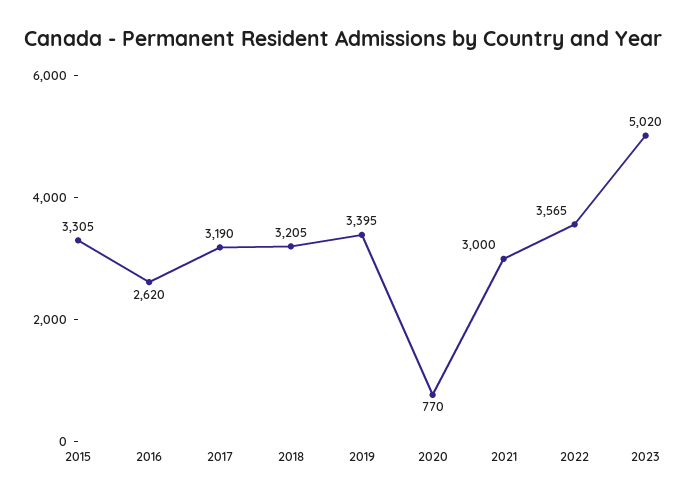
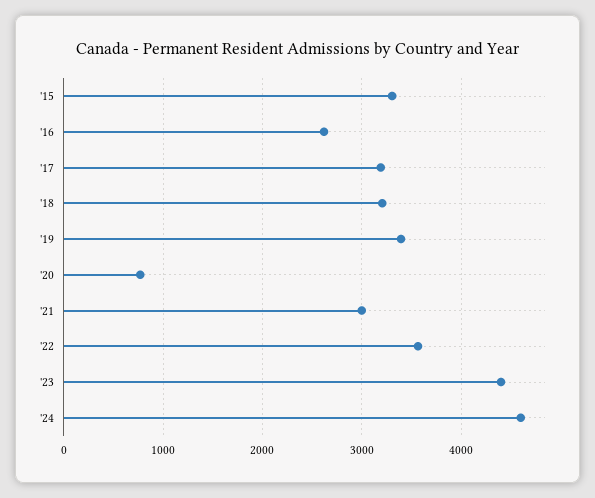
2023: 5020 -> 4400
'24: none -> 4600

